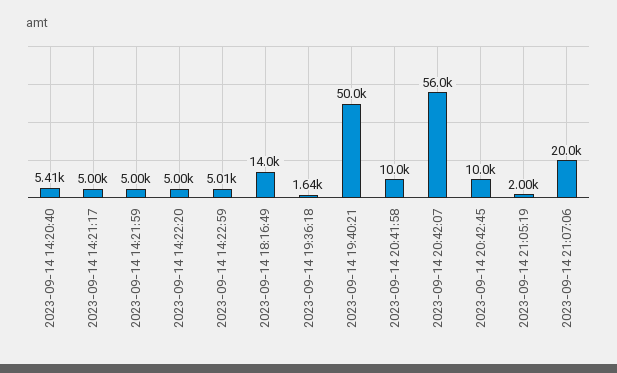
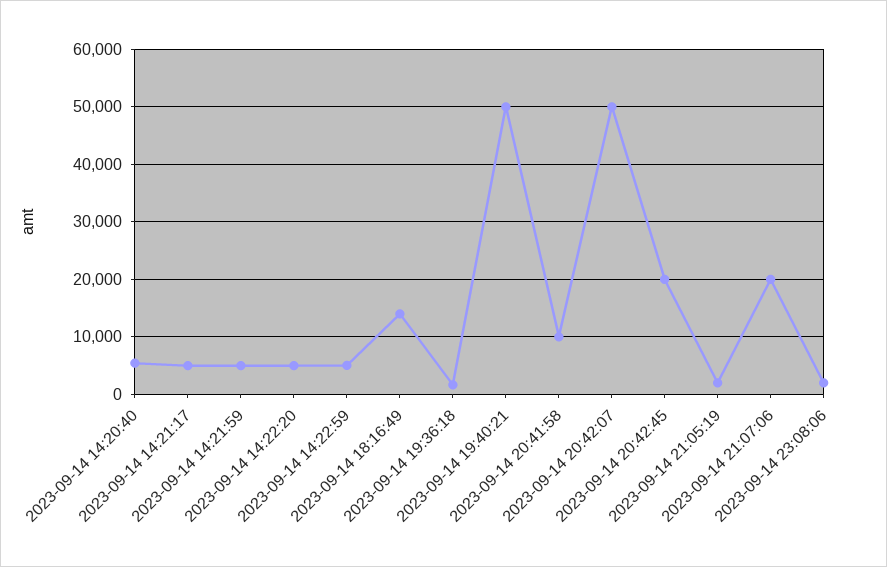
2023-09-14 20:42:07: 56000 -> 50000
2023-09-14 20:42:45: 10000 -> 20000
2023-09-14 23:08:06: none -> 2000

